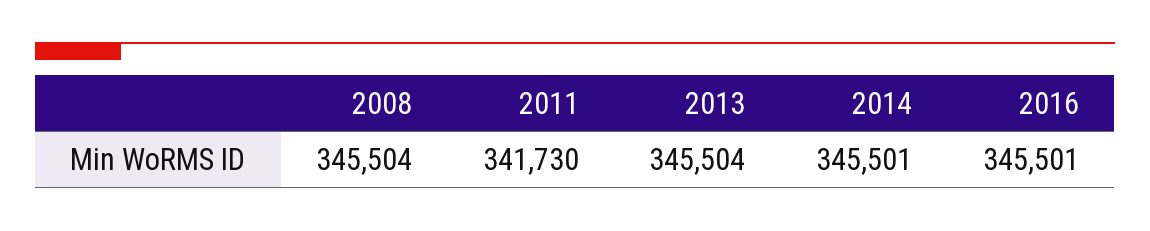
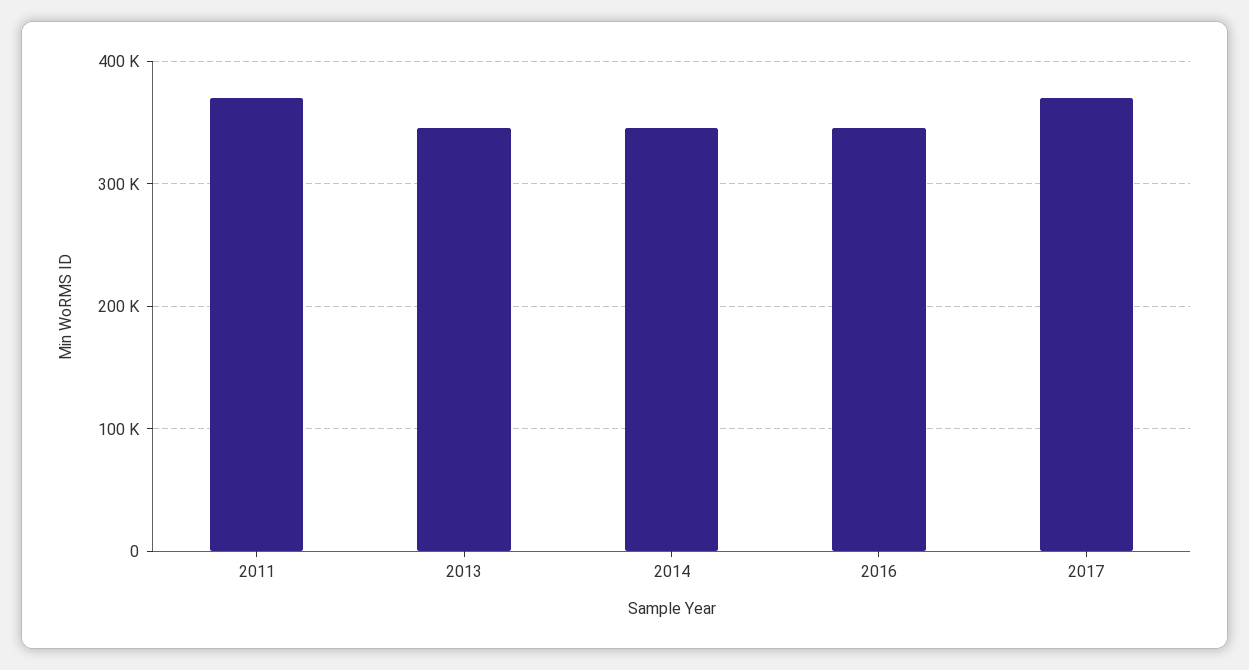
2008: 345504 -> none
2011: 341730 -> 370000
2017: none -> 370000

